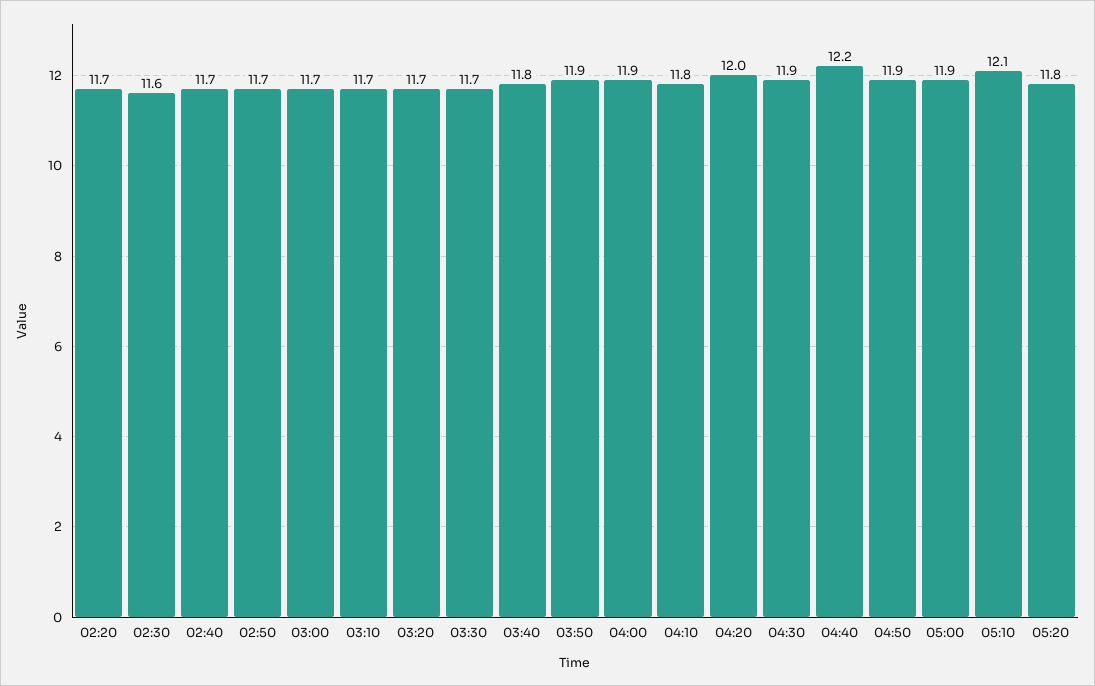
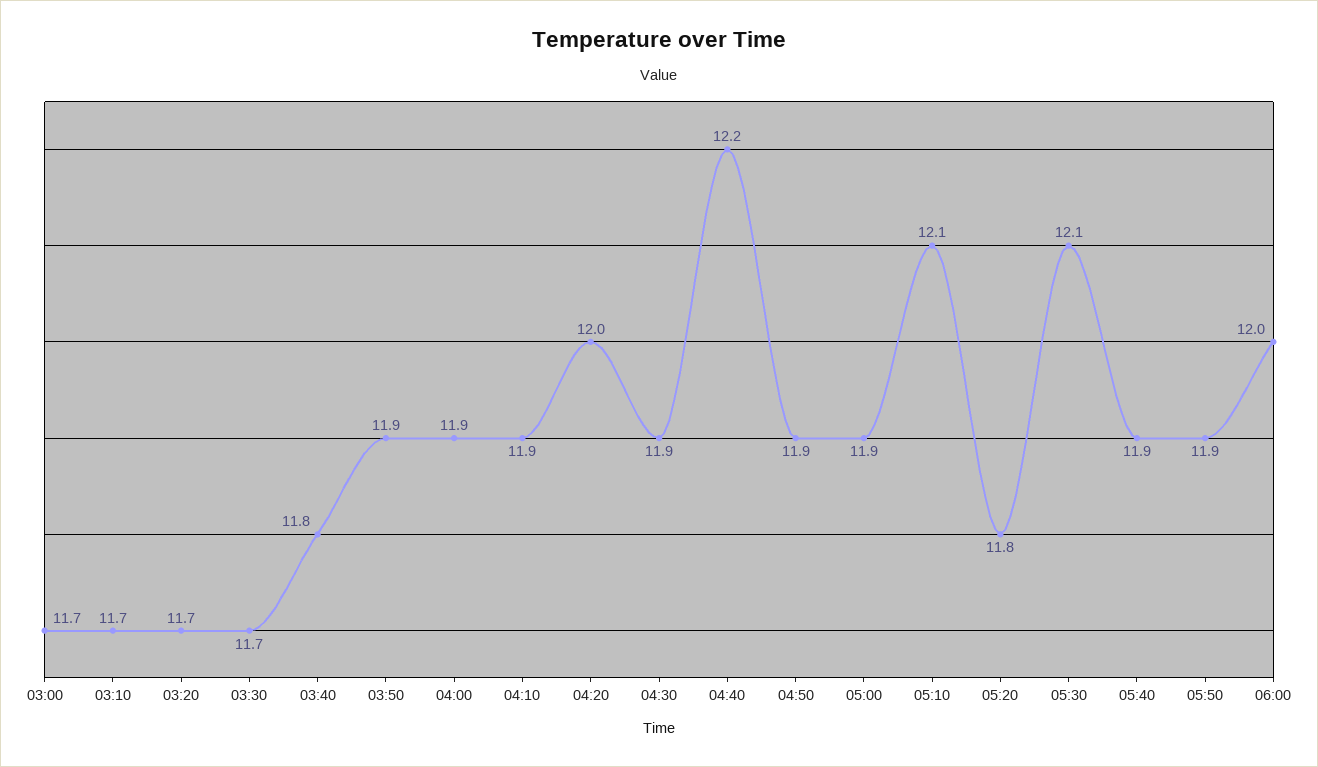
02:20: 11.7 -> none
02:30: 11.6 -> none
02:40: 11.7 -> none
02:50: 11.7 -> none
04:10: 11.8 -> 11.9
05:30: none -> 12.1
05:40: none -> 11.9
05:50: none -> 11.9
06:00: none -> 12

